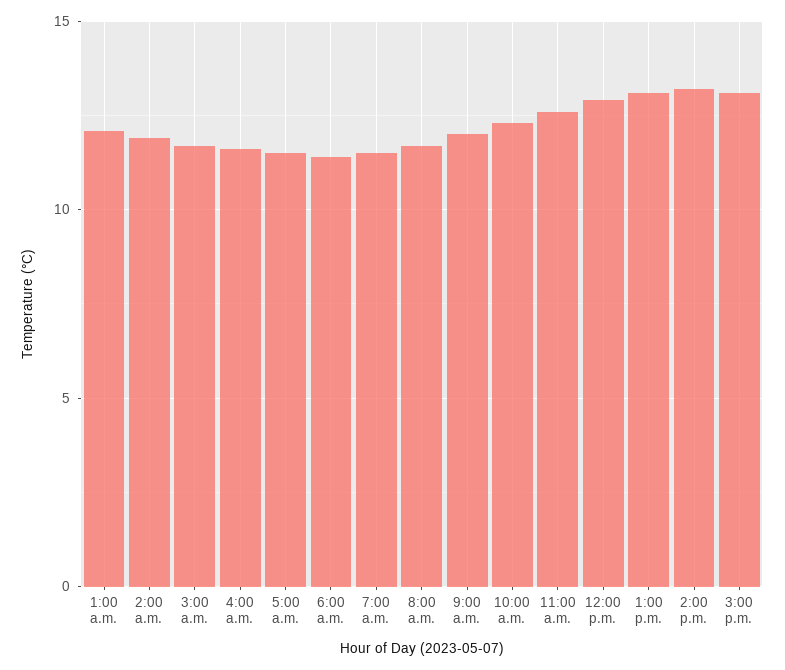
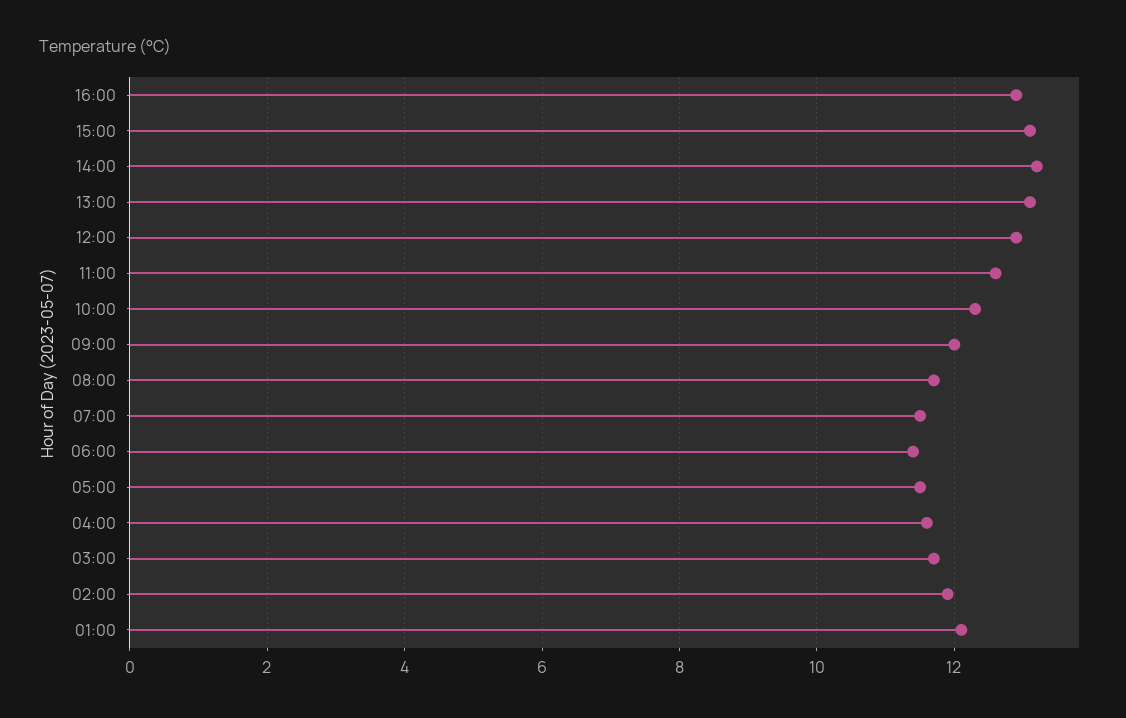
16:00: none -> 13

